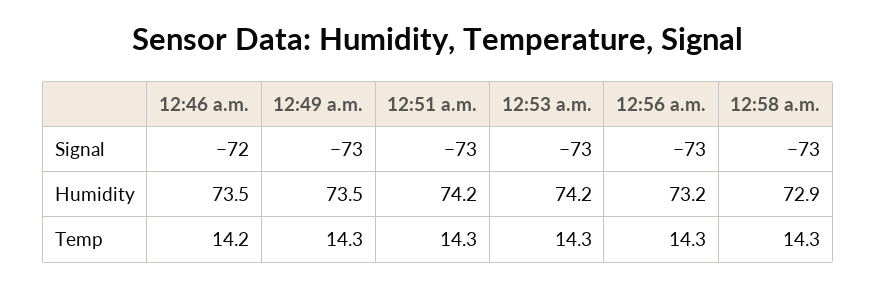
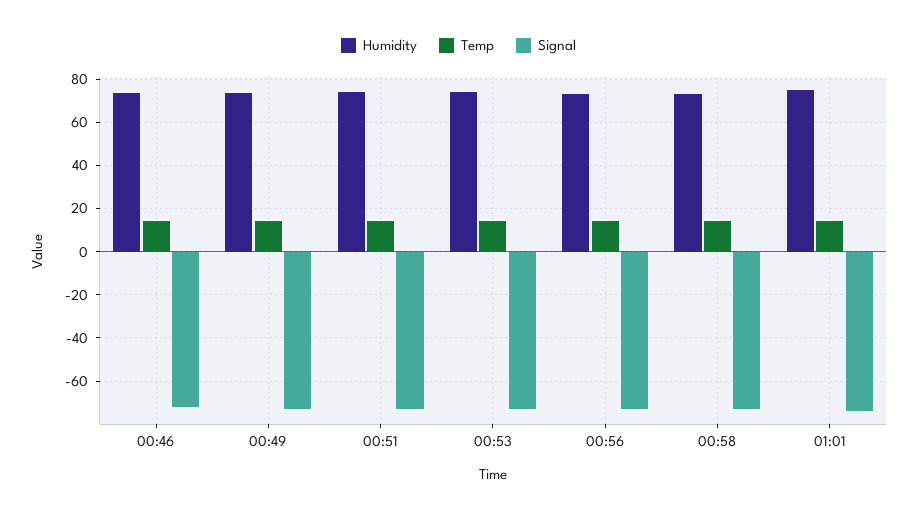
Humidity, 01:01: none -> 75
Temp, 01:01: none -> 15
Signal, 01:01: none -> -75

